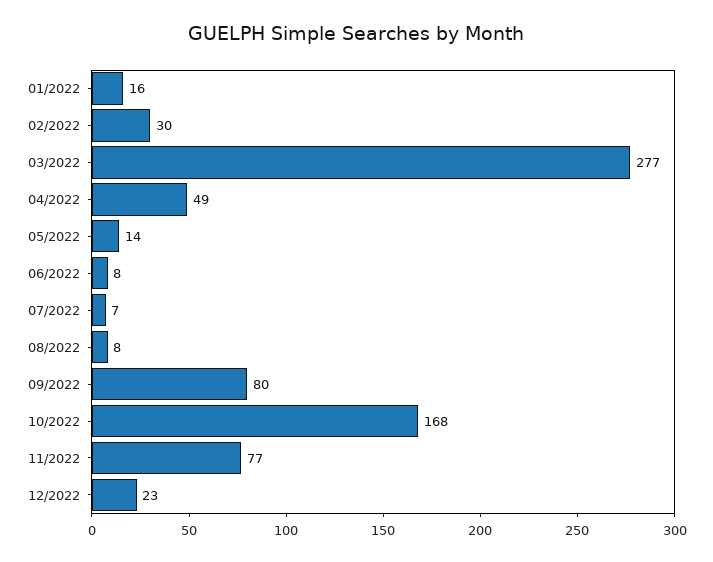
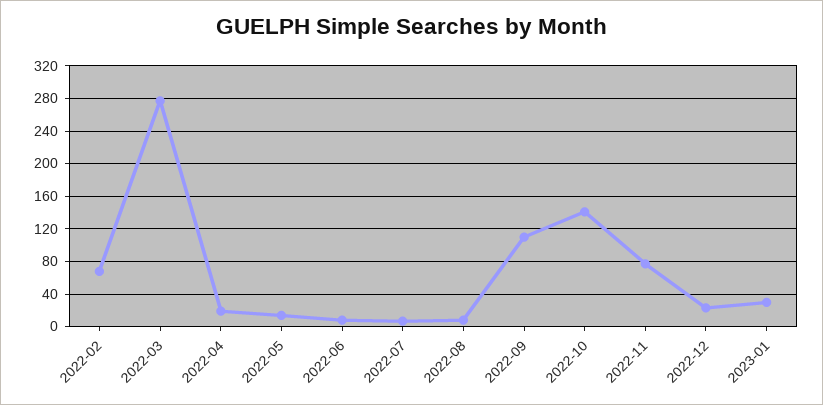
01/2022: 16 -> none
02/2022: 30 -> 70
04/2022: 49 -> 20
09/2022: 80 -> 110
10/2022: 168 -> 140
2023-01: none -> 30

